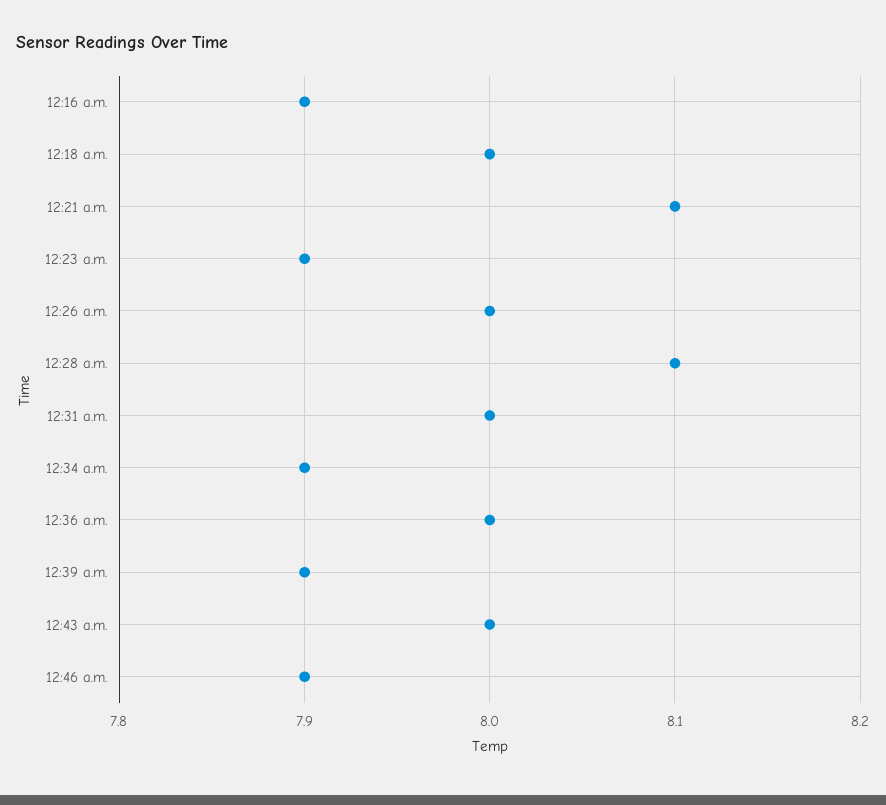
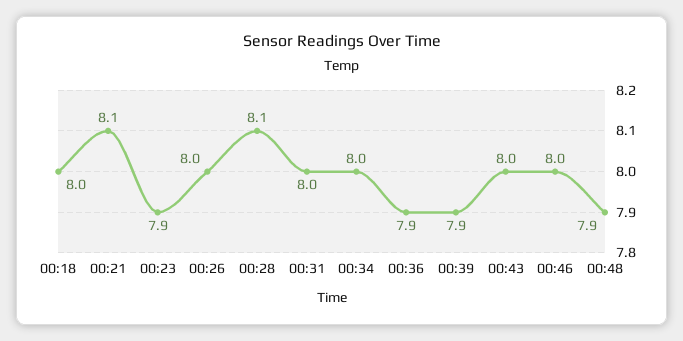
12:16 a.m.: 7.9 -> none
12:34 a.m.: 7.9 -> 8
12:36 a.m.: 8 -> 7.9
12:46 a.m.: 7.9 -> 8
00:48: none -> 7.9

